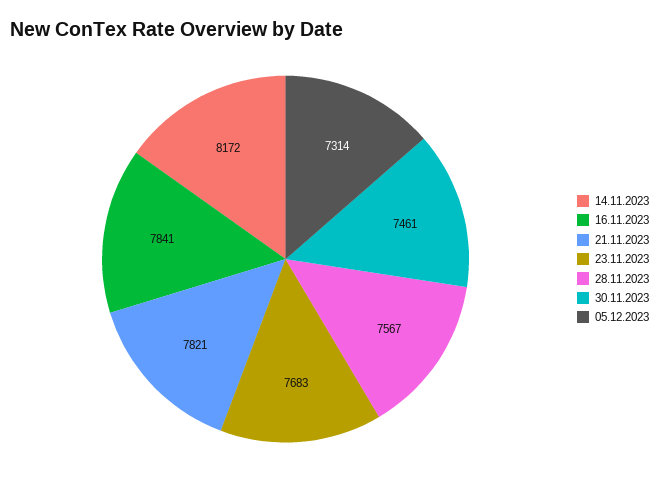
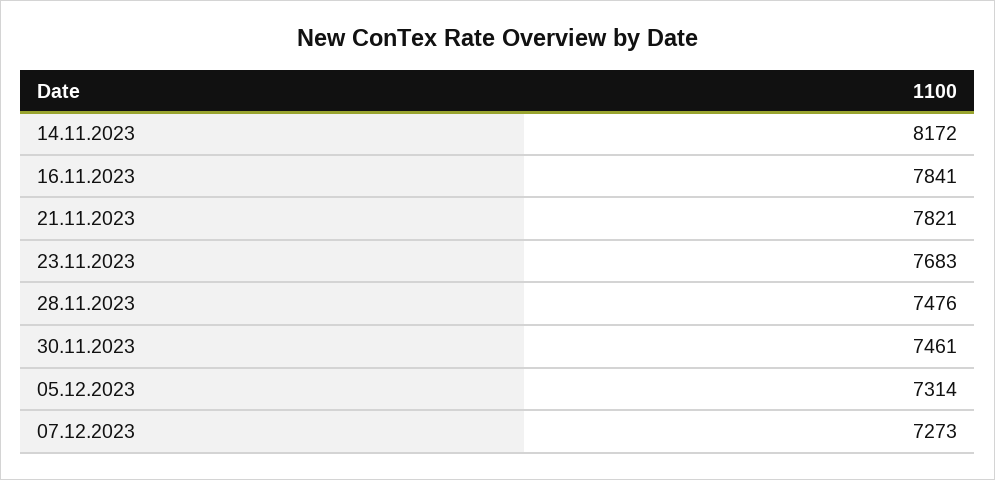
28.11.2023: 7567 -> 7476
07.12.2023: none -> 7273

